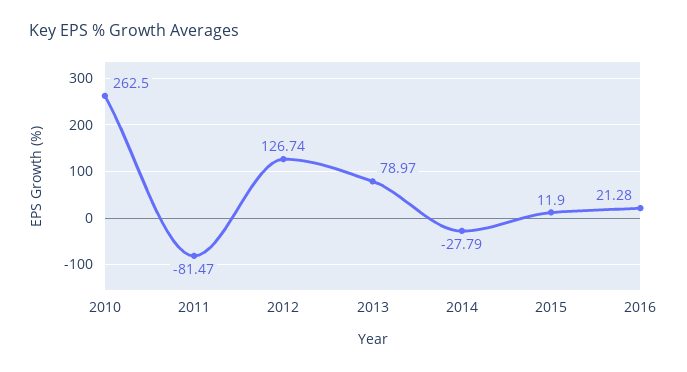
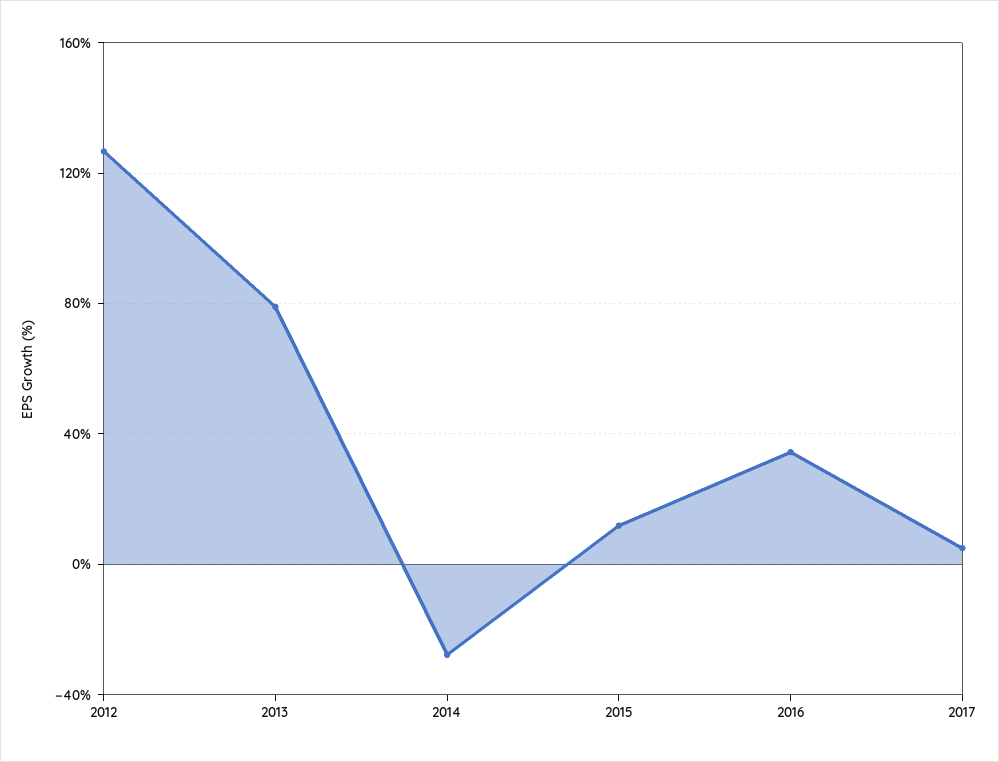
2010: 262.5 -> none
2011: -81.47 -> none
2016: 21.28 -> 35
2017: none -> 5

